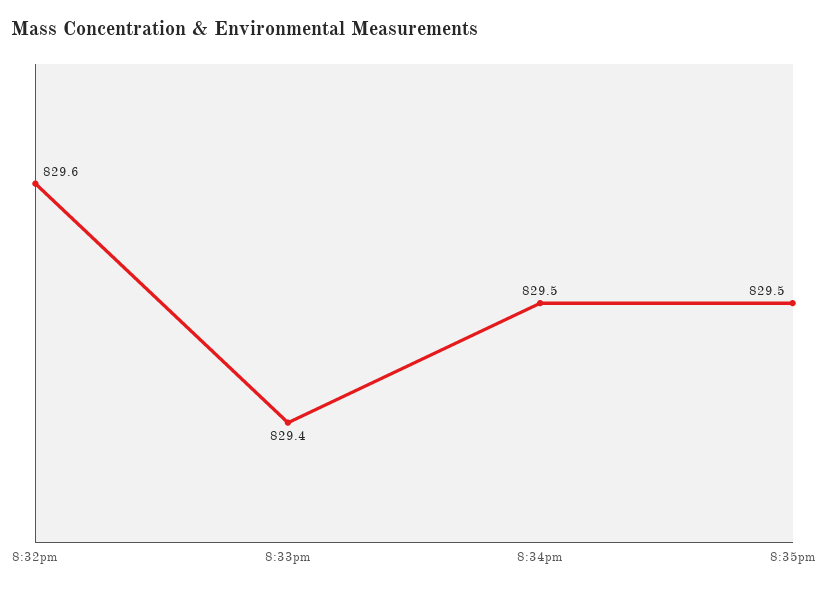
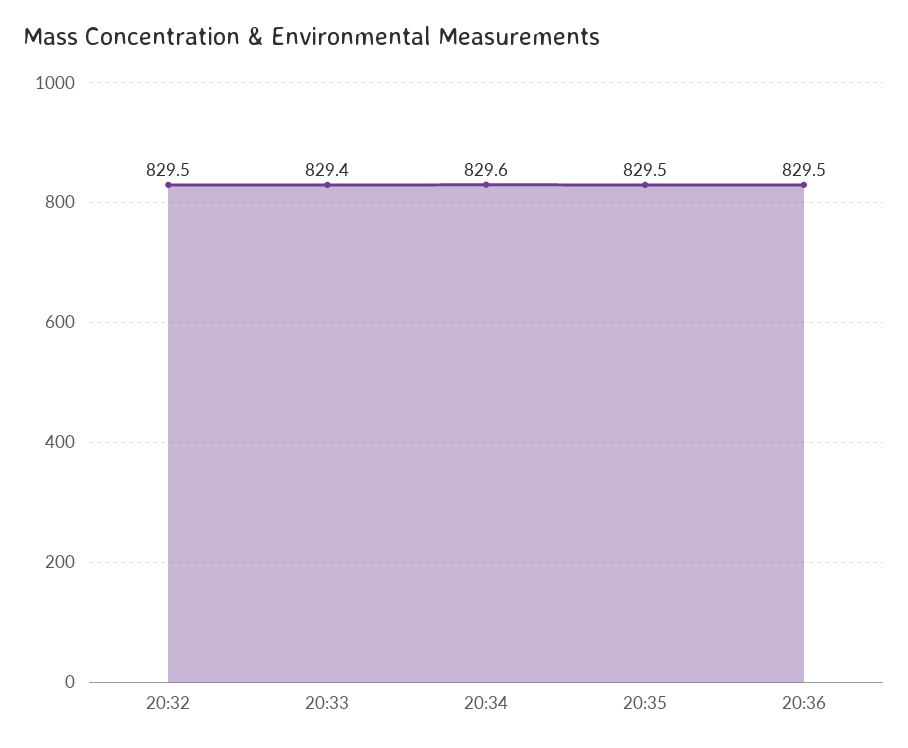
8:32pm: 829.6 -> 829.5
8:34pm: 829.5 -> 829.6
20:36: none -> 829.5

